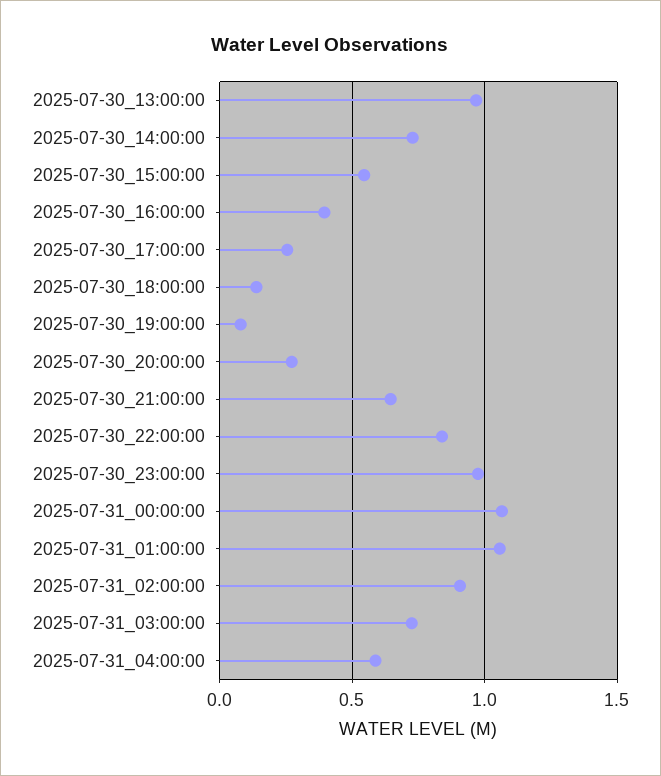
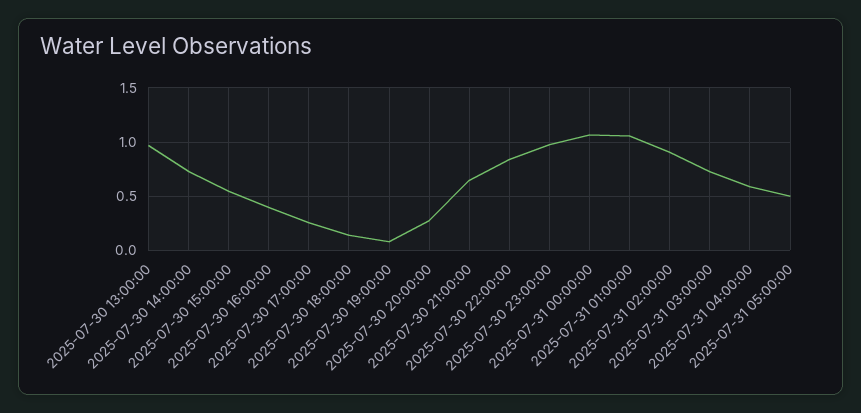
2025-07-31 05:00:00: none -> 0.5

